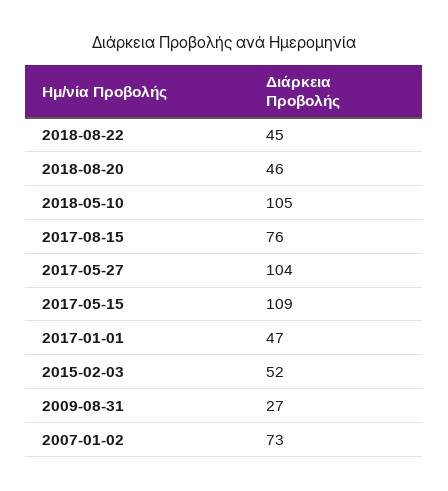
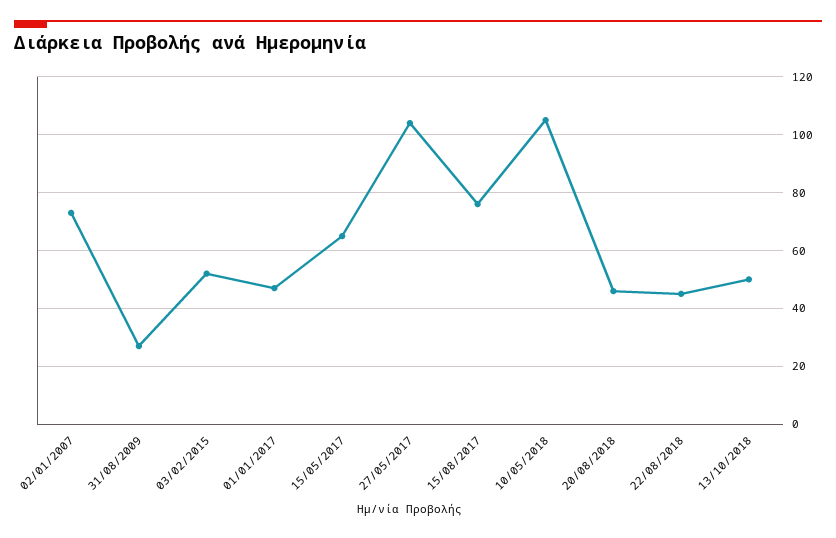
2017-05-15: 109 -> 65
13/10/2018: none -> 50

